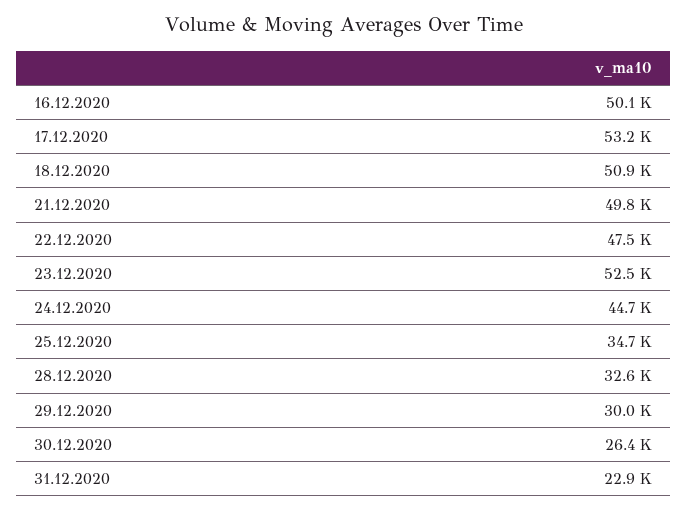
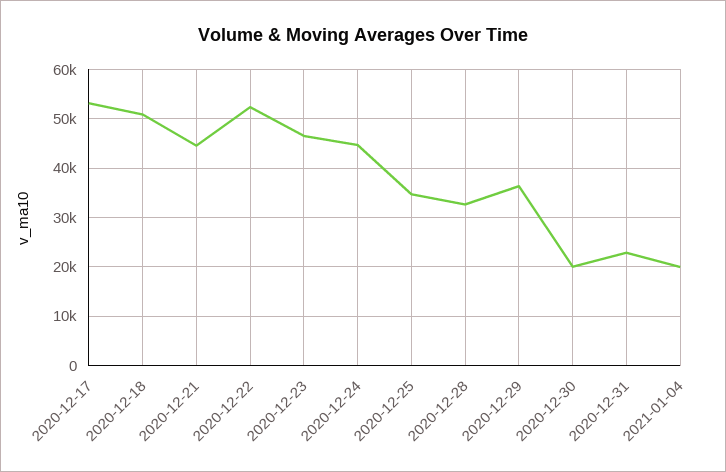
16.12.2020: 50100 -> none
21.12.2020: 49800 -> 44000
22.12.2020: 47500 -> 52000
23.12.2020: 52500 -> 46000
29.12.2020: 30000 -> 36000
30.12.2020: 26400 -> 20000
2021-01-04: none -> 20000

